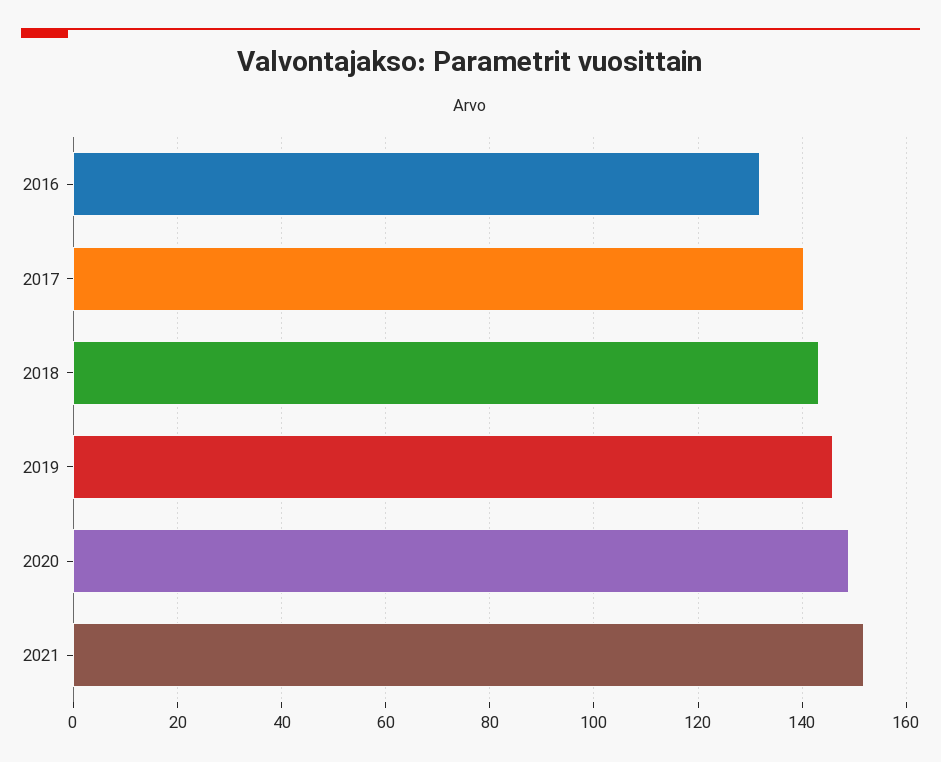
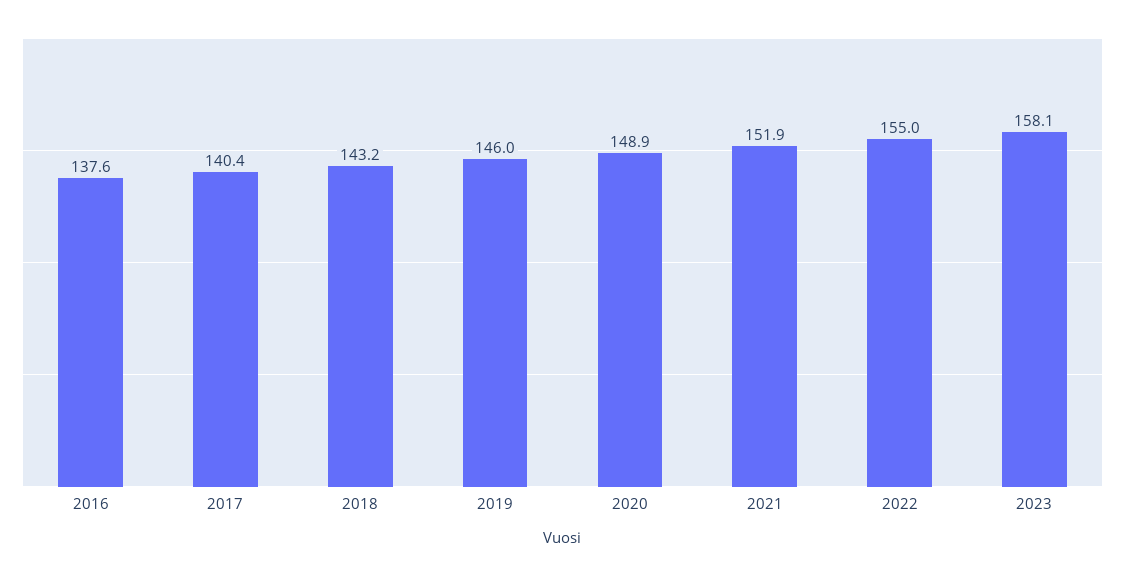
2016: 132 -> 137.6
2022: none -> 155
2023: none -> 158.1

